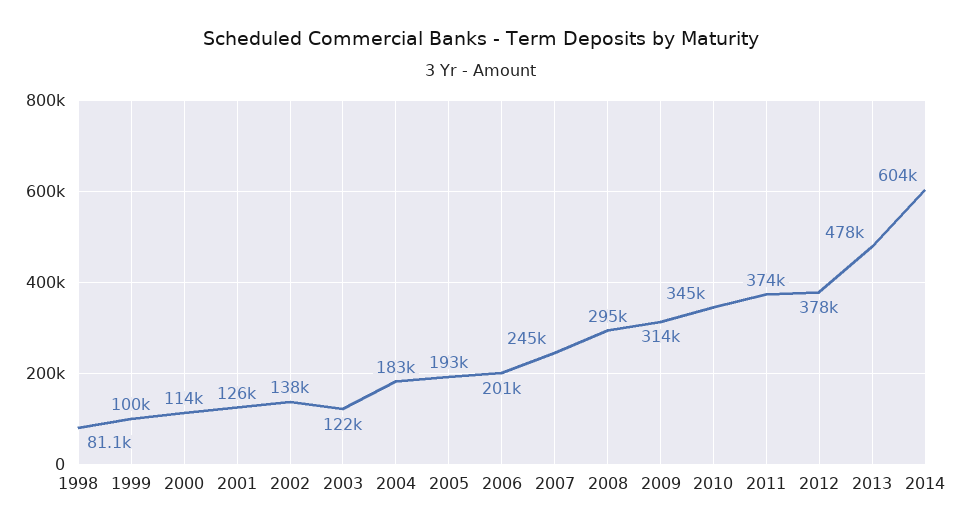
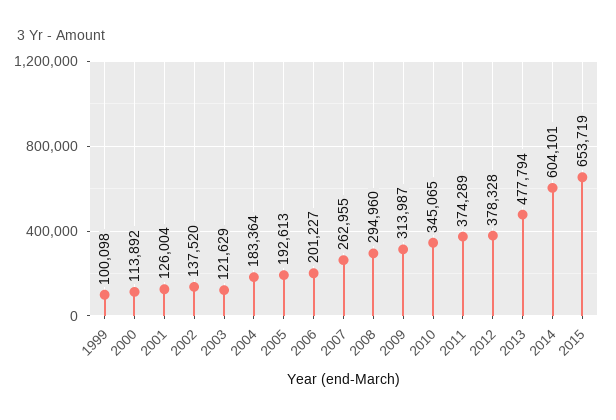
1998: 81100 -> none
2007: 245000 -> 262955
2015: none -> 653719

